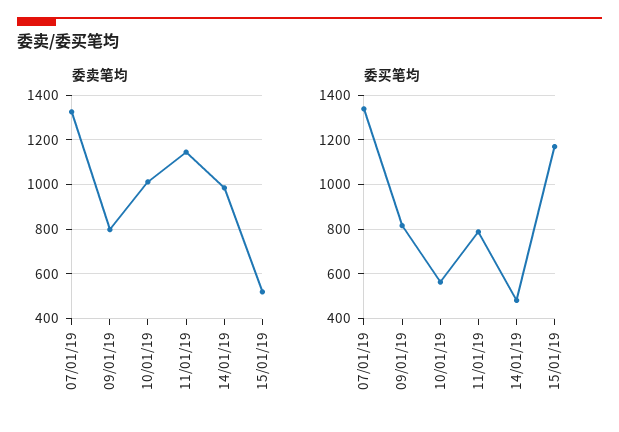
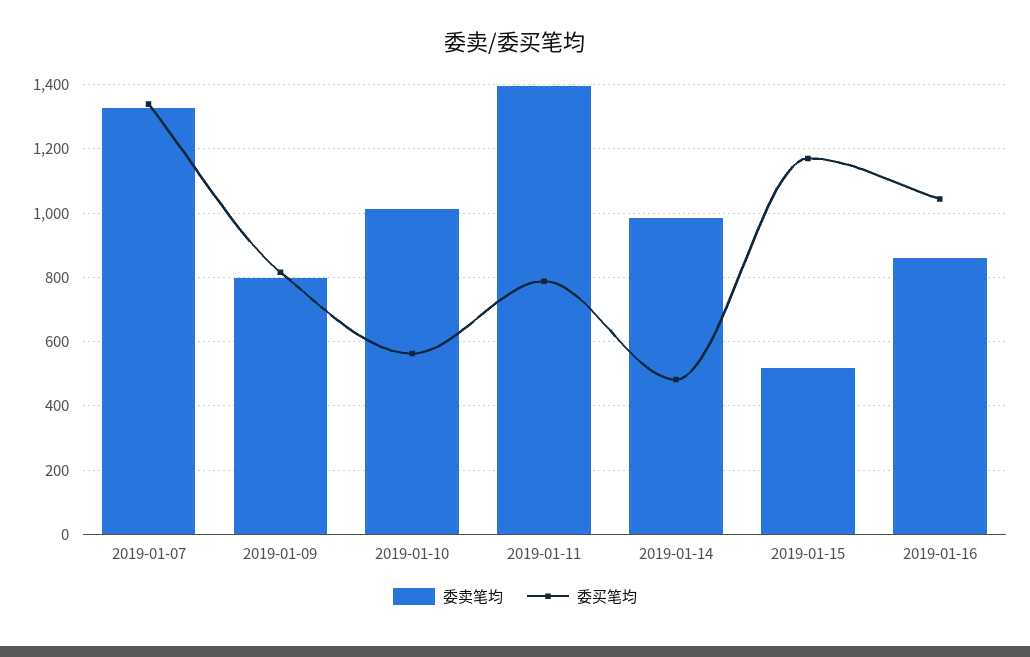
委卖笔均, 11/01/19: 1150 -> 1400
委卖笔均, 2019-01-16: none -> 860
委买笔均, 2019-01-16: none -> 1040

